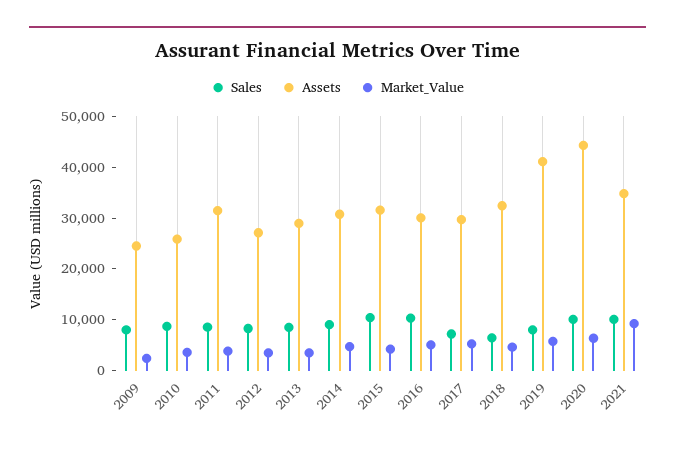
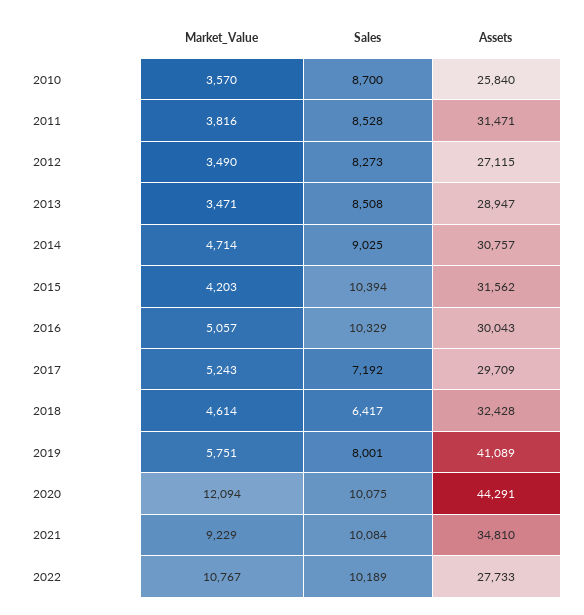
Sales, 2009: 8000 -> none
Assets, 2009: 24000 -> none
Market_Value, 2009: 2000 -> none
Market_Value, 2020: 6000 -> 12094
Market_Value, 2022: none -> 10767
Sales, 2022: none -> 10189
Assets, 2022: none -> 27733

